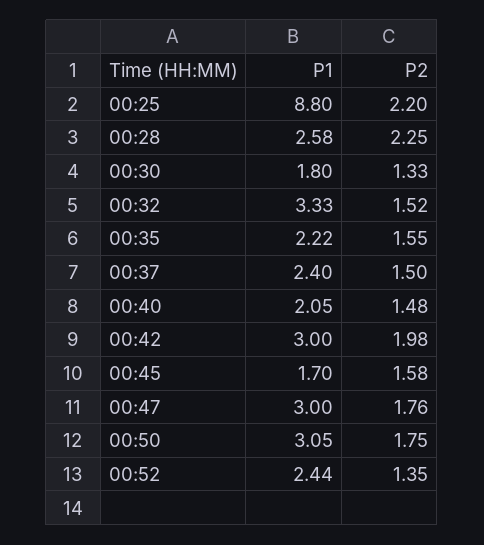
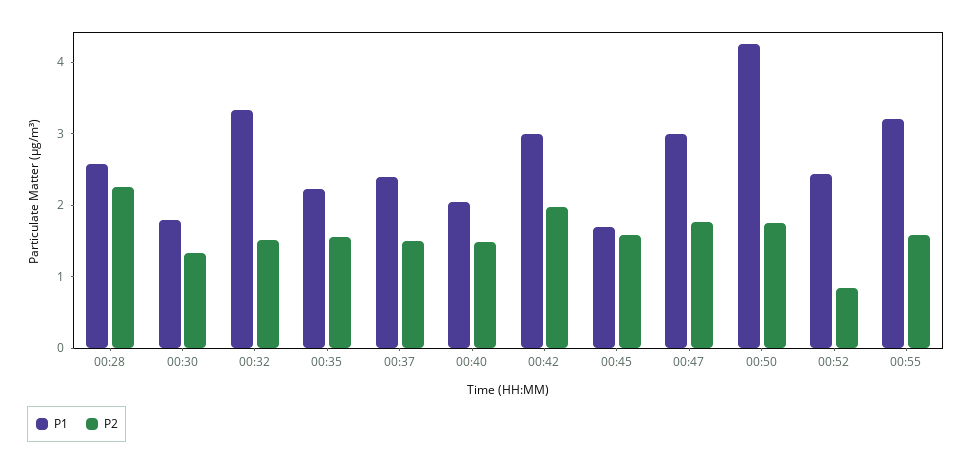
P1, 00:25: 8.8 -> none
P2, 00:25: 2.2 -> none
P1, 00:50: 3.05 -> 4.2
P2, 00:52: 1.35 -> 0.8
P1, 00:55: none -> 3.2
P2, 00:55: none -> 1.6

